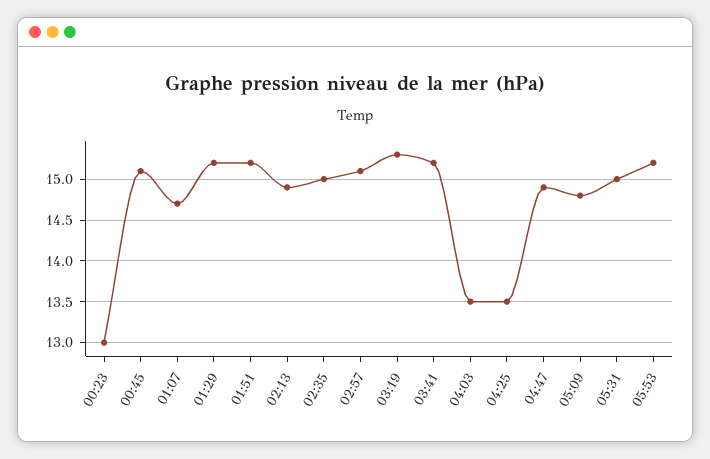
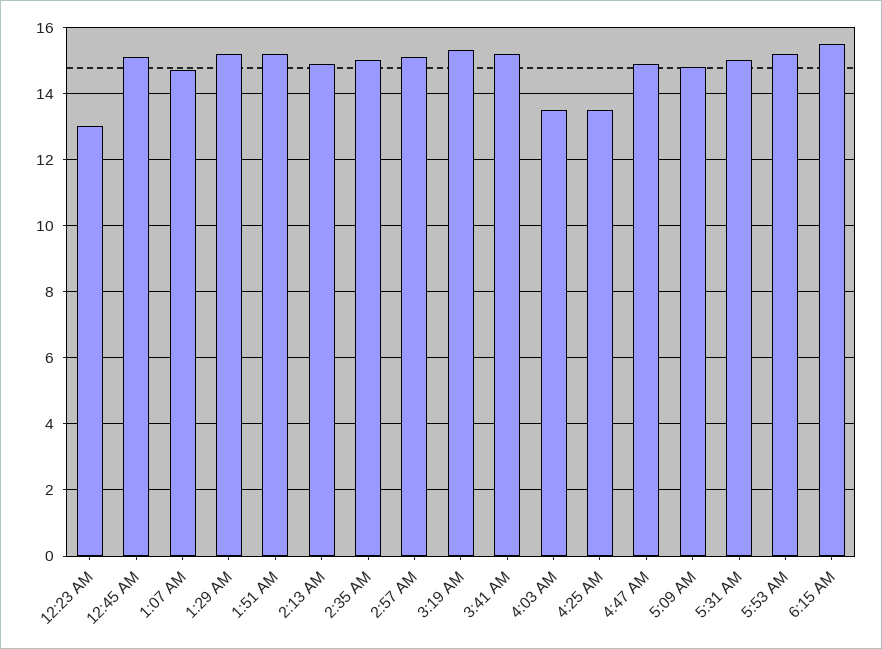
6:15 AM: none -> 15.5

